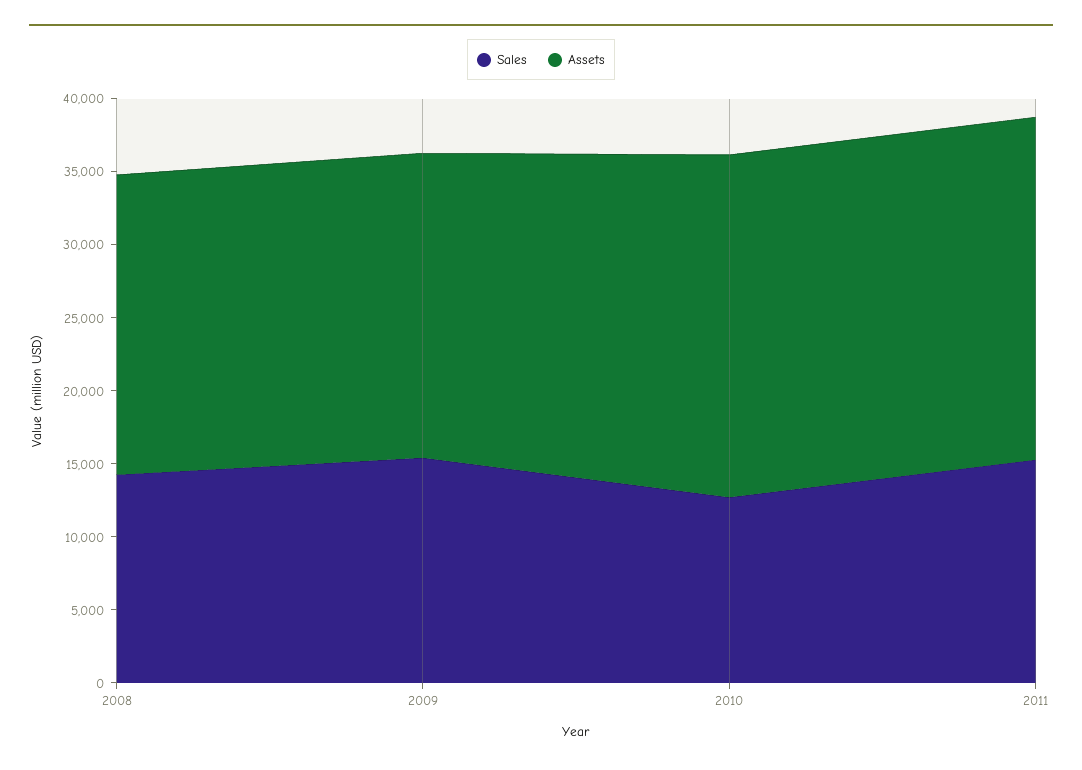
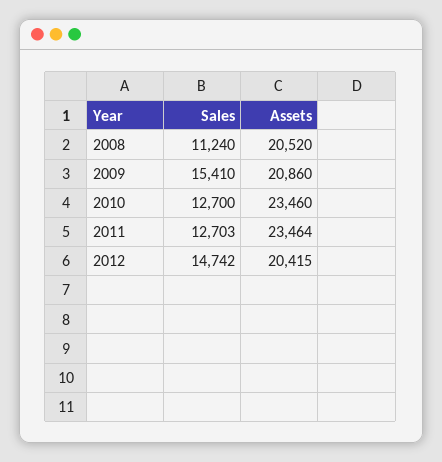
Sales, 2008: 14000 -> 11240
Sales, 2011: 15000 -> 12703
Sales, 2012: none -> 14742
Assets, 2012: none -> 20415

